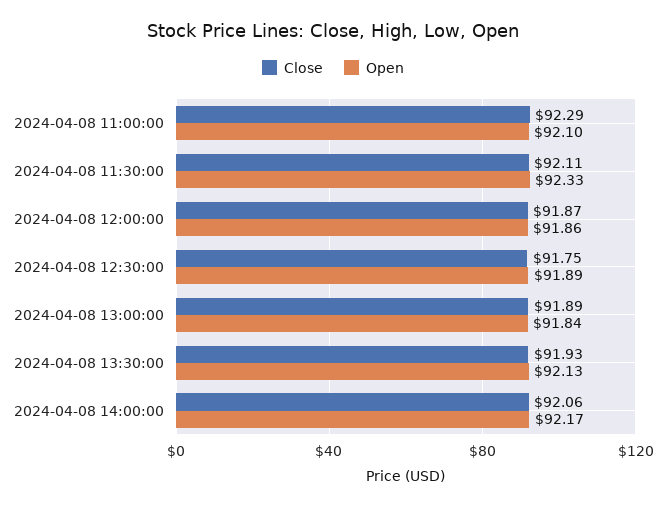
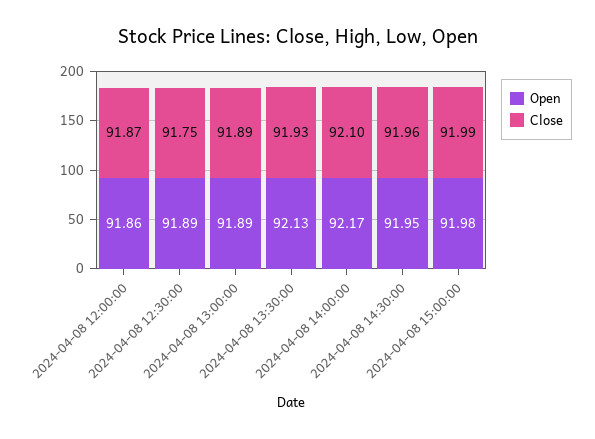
Close, 2024-04-08 11:00:00: 92.29 -> none
Open, 2024-04-08 11:00:00: 92.1 -> none
Close, 2024-04-08 11:30:00: 92.11 -> none
Open, 2024-04-08 11:30:00: 92.33 -> none
Open, 2024-04-08 13:00:00: 91.84 -> 91.89
Close, 2024-04-08 14:00:00: 92.06 -> 92.1
Open, 2024-04-08 14:30:00: none -> 91.95
Close, 2024-04-08 14:30:00: none -> 91.96
Open, 2024-04-08 15:00:00: none -> 91.98
Close, 2024-04-08 15:00:00: none -> 91.99

